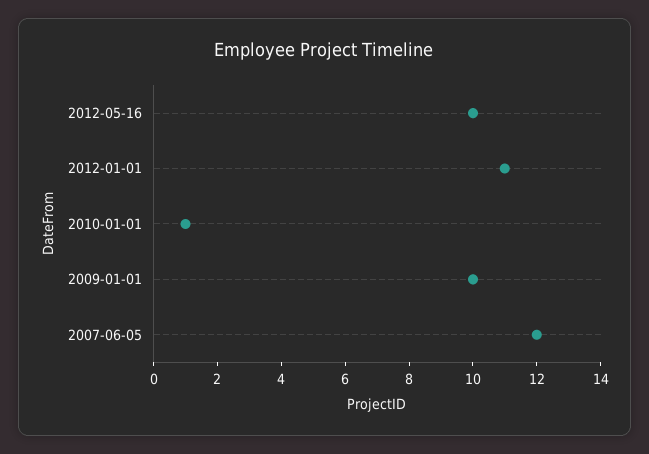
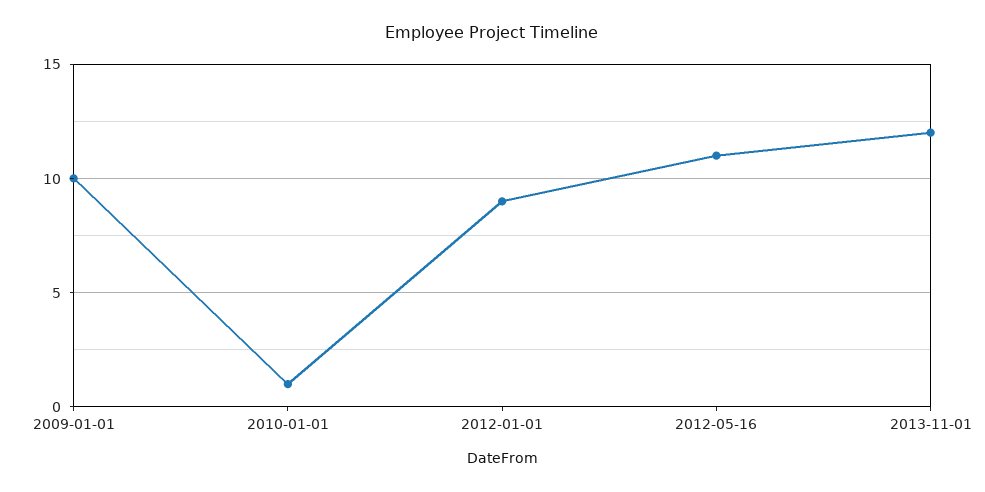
2012-05-16: 10 -> 11
2012-01-01: 11 -> 9
2007-06-05: 12 -> none
2013-11-01: none -> 12

